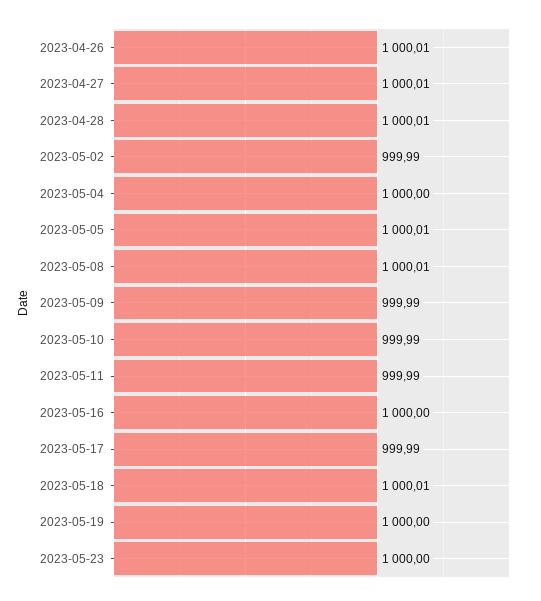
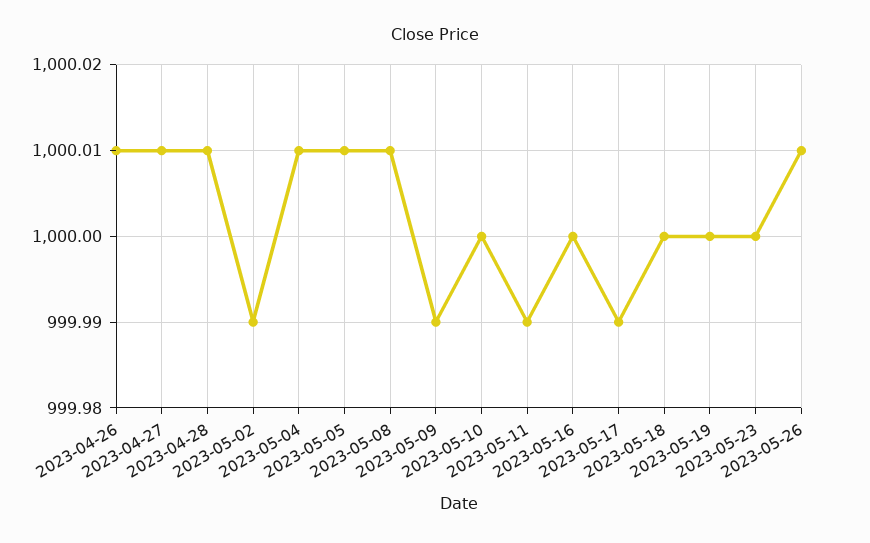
2023-05-04: 1000 -> 1000.01
2023-05-10: 999.99 -> 1000
2023-05-18: 1000.01 -> 1000
2023-05-26: none -> 1000.01

